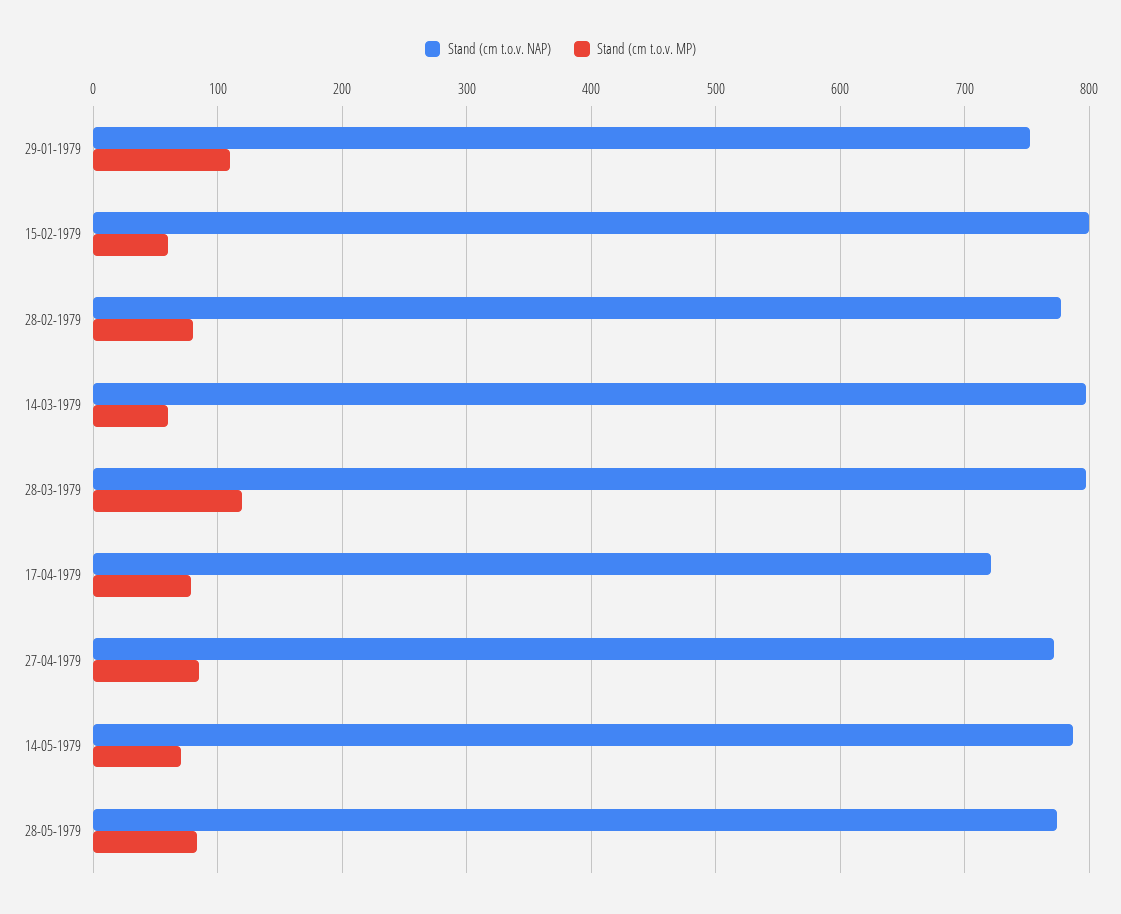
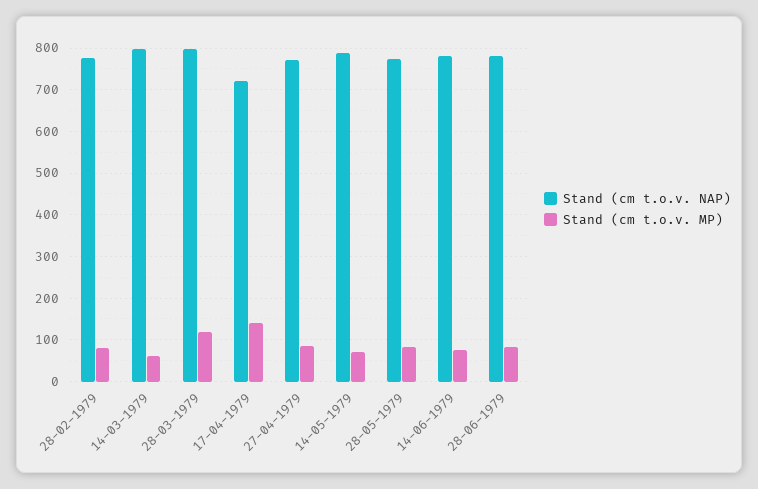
Stand (cm t.o.v. NAP), 29-01-1979: 750 -> none
Stand (cm t.o.v. MP), 29-01-1979: 110 -> none
Stand (cm t.o.v. NAP), 15-02-1979: 800 -> none
Stand (cm t.o.v. MP), 15-02-1979: 60 -> none
Stand (cm t.o.v. MP), 17-04-1979: 80 -> 140
Stand (cm t.o.v. NAP), 14-06-1979: none -> 780
Stand (cm t.o.v. MP), 14-06-1979: none -> 80
Stand (cm t.o.v. NAP), 28-06-1979: none -> 780
Stand (cm t.o.v. MP), 28-06-1979: none -> 80

